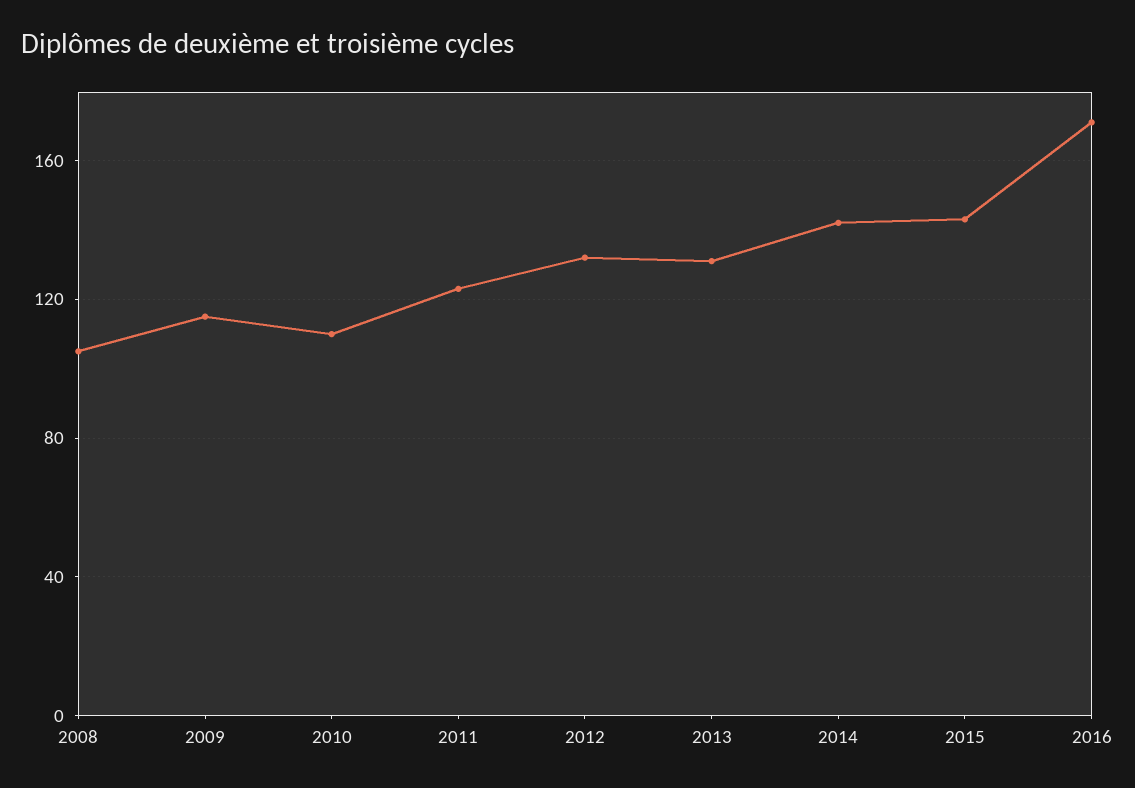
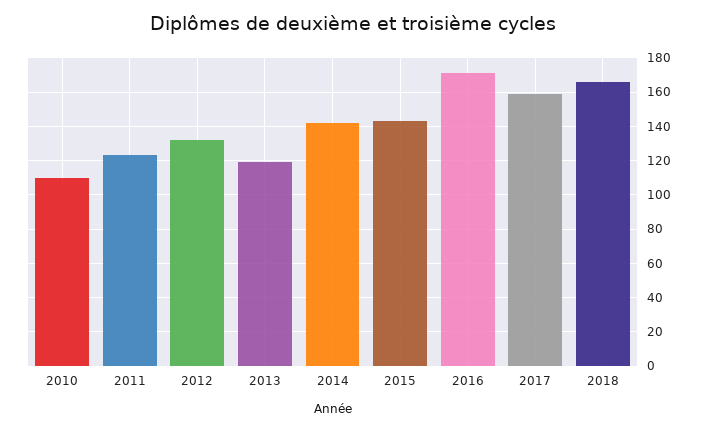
2008: 105 -> none
2009: 115 -> none
2013: 130 -> 120
2017: none -> 160
2018: none -> 165

